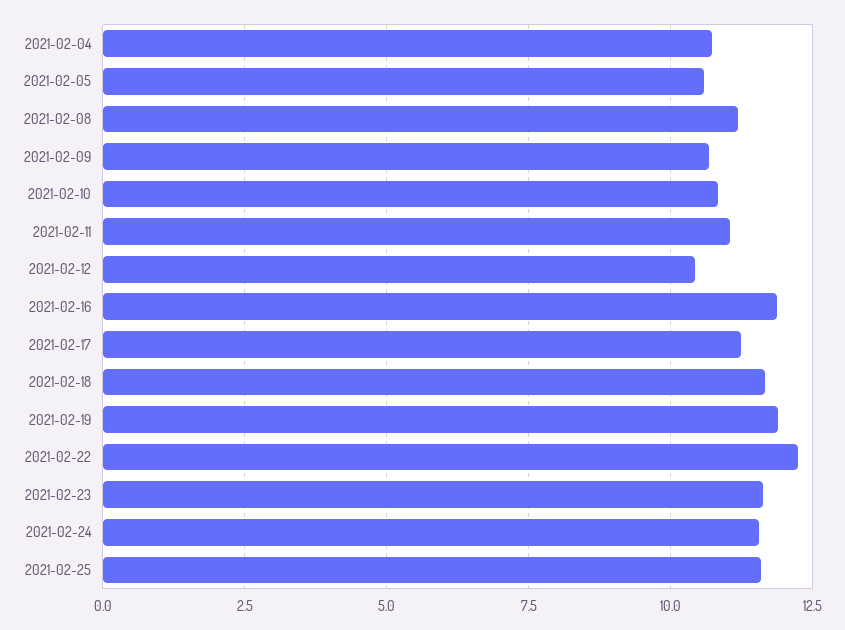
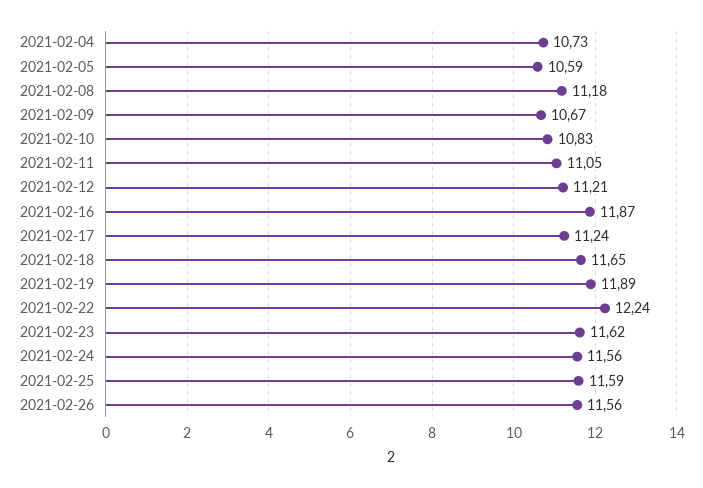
2021-02-12: 10.5 -> 11.21
2021-02-26: none -> 11.56

